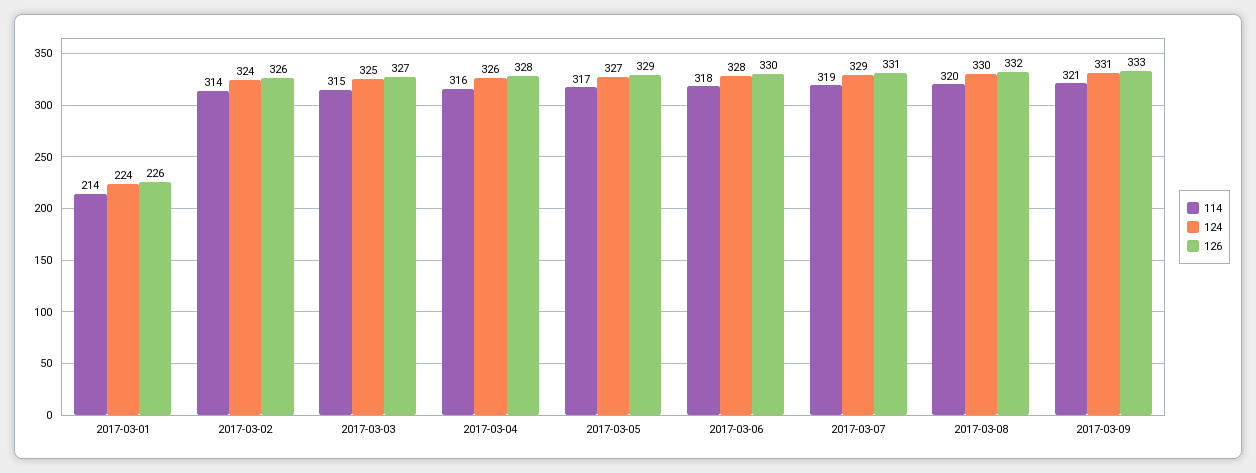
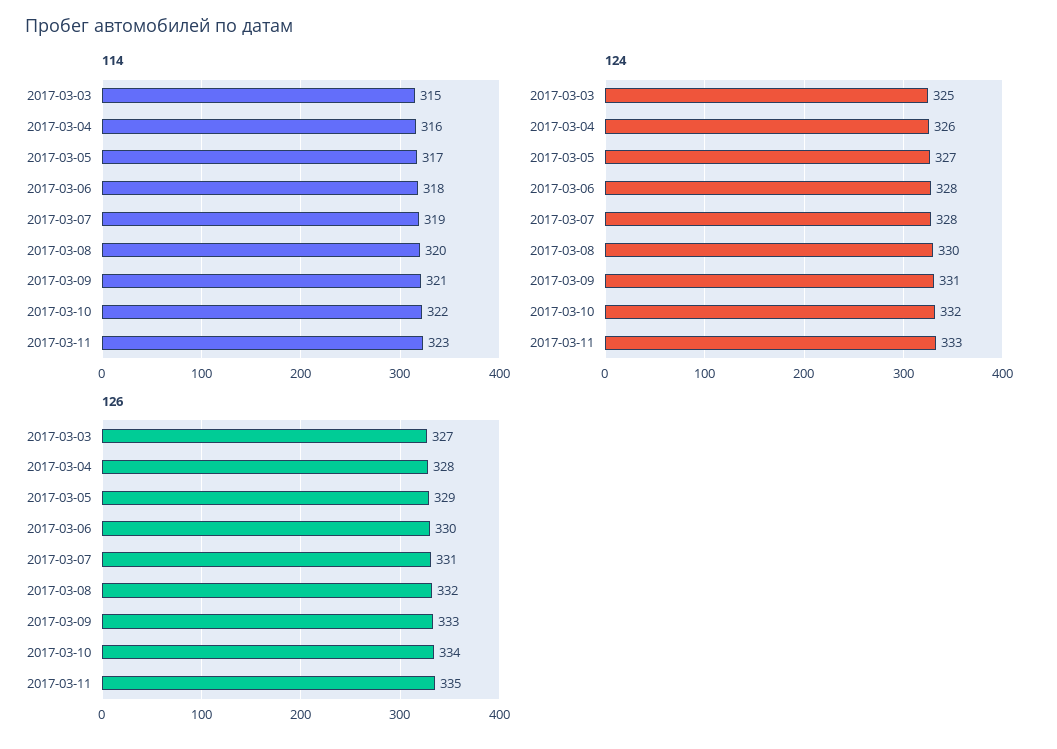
114, 2017-03-01: 214 -> none
124, 2017-03-01: 224 -> none
126, 2017-03-01: 226 -> none
114, 2017-03-02: 314 -> none
124, 2017-03-02: 324 -> none
126, 2017-03-02: 326 -> none
124, 2017-03-07: 329 -> 328
114, 2017-03-10: none -> 322
114, 2017-03-11: none -> 323
124, 2017-03-10: none -> 332
124, 2017-03-11: none -> 333
126, 2017-03-10: none -> 334
126, 2017-03-11: none -> 335

